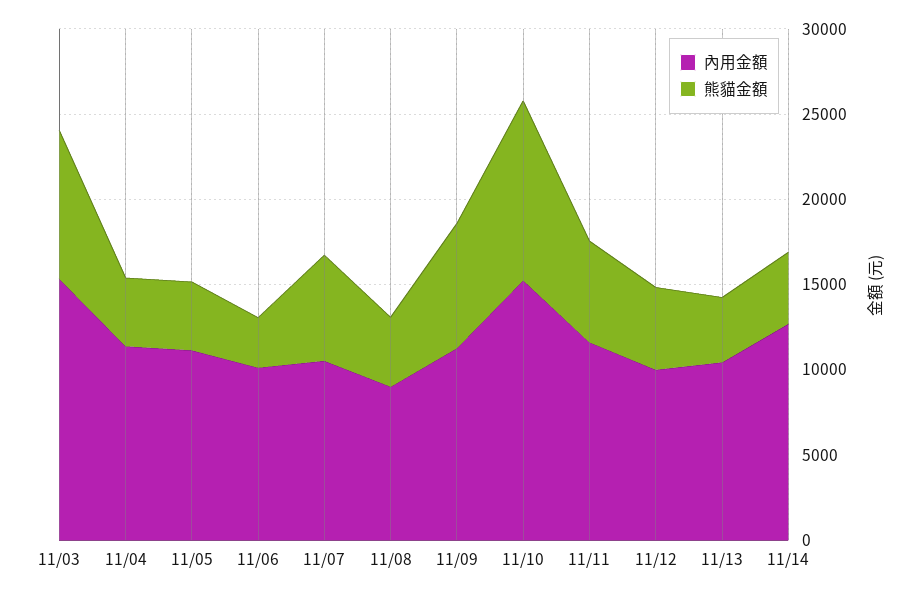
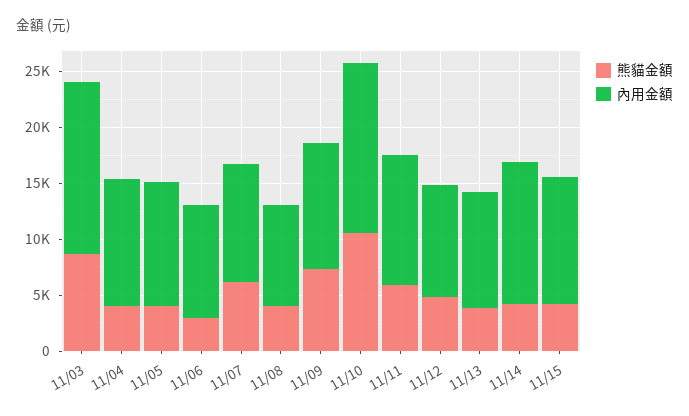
熊貓金額, 11/15: none -> 4000
內用金額, 11/15: none -> 11000

